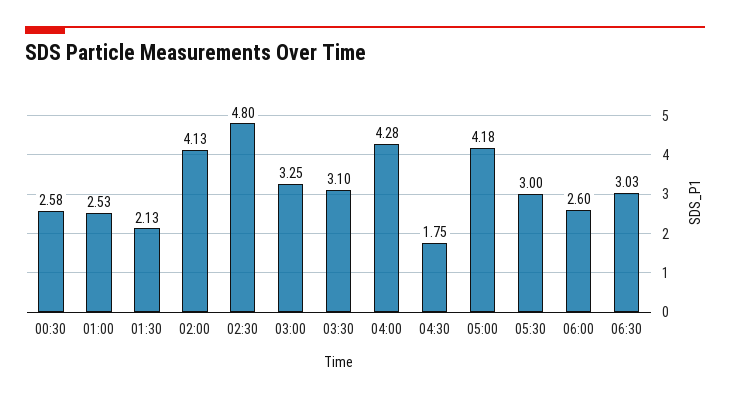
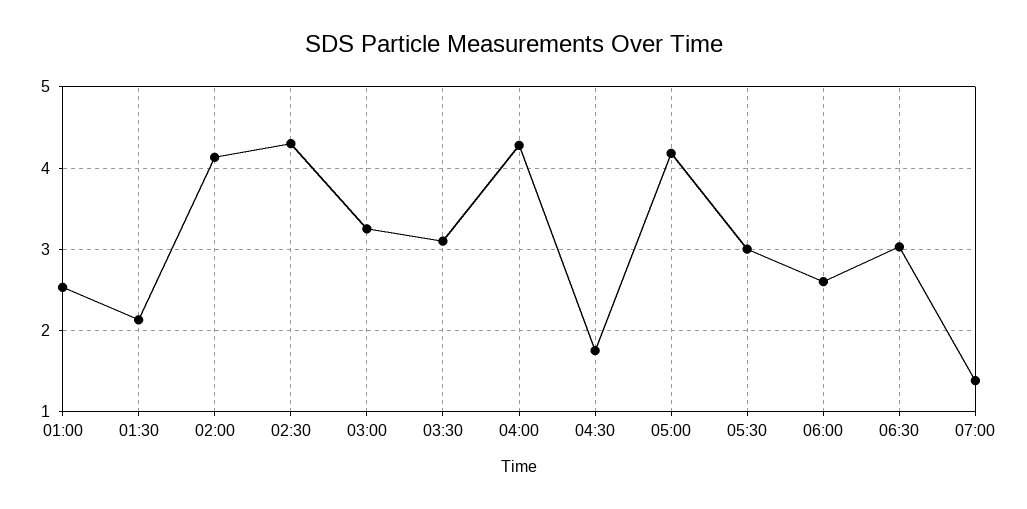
00:30: 2.58 -> none
02:30: 4.8 -> 4.3
07:00: none -> 1.4

